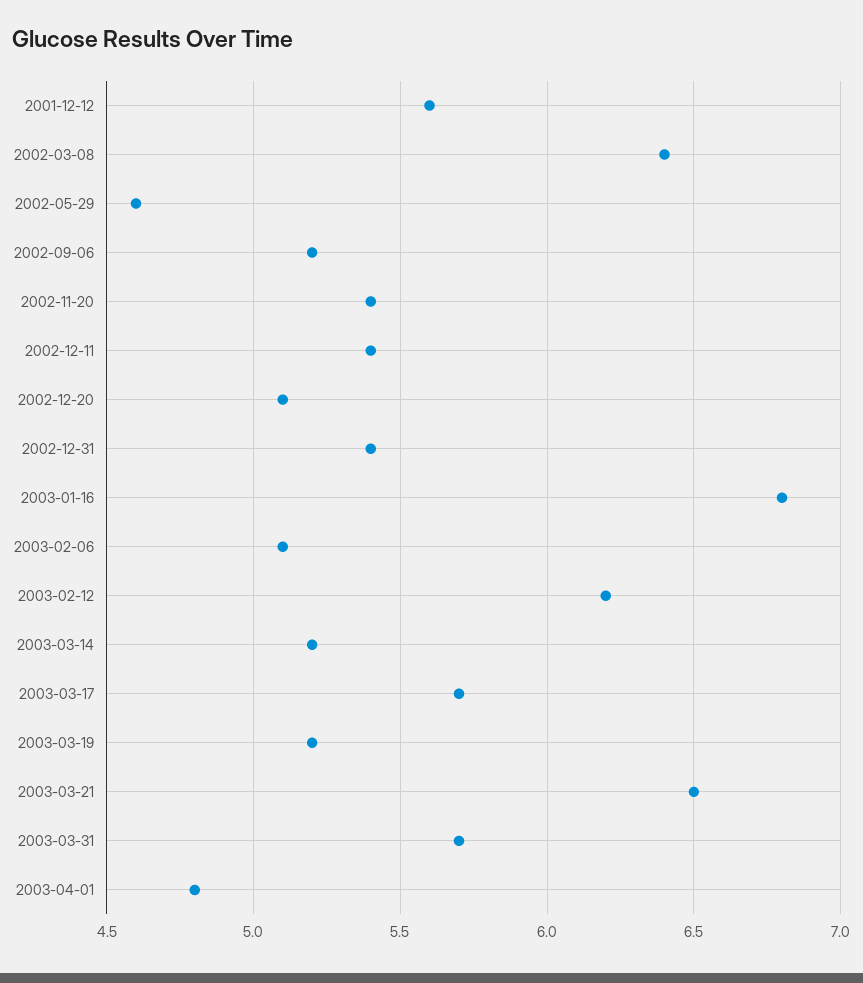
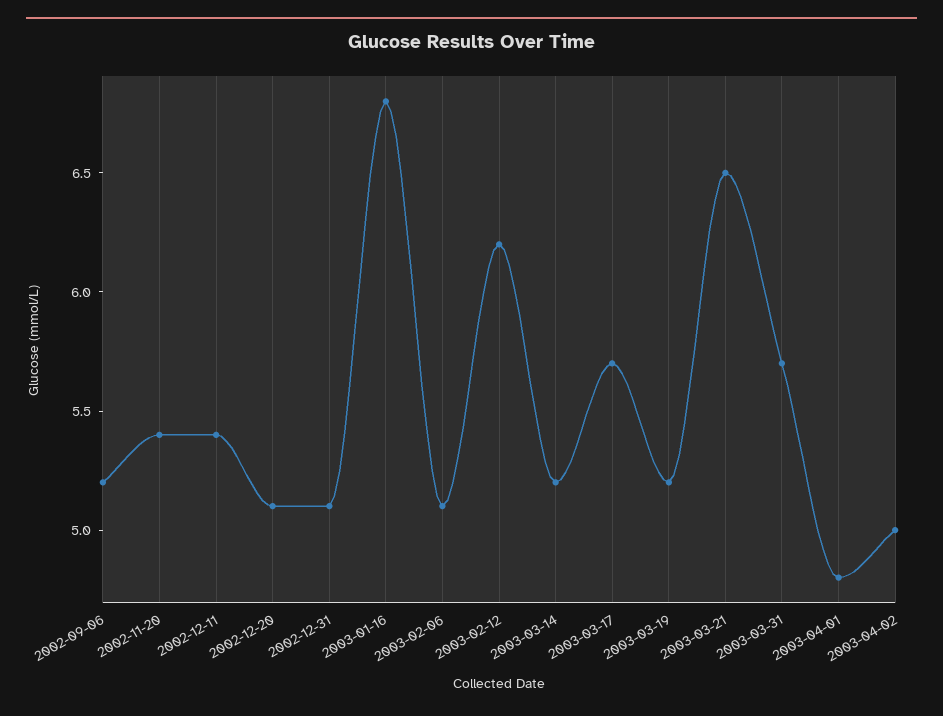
2001-12-12: 5.6 -> none
2002-03-08: 6.4 -> none
2002-05-29: 4.6 -> none
2002-12-31: 5.4 -> 5.1
2003-04-02: none -> 5

